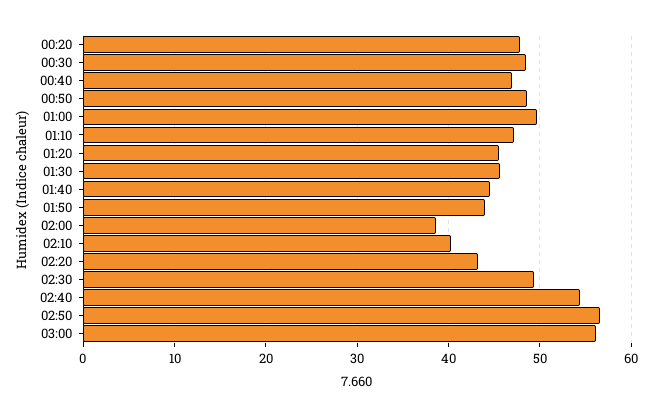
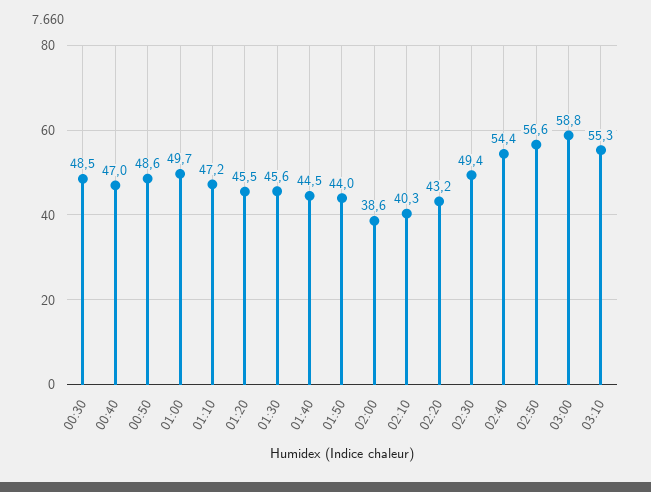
00:20: 48 -> none
03:00: 56 -> 58.8
03:10: none -> 55.3

